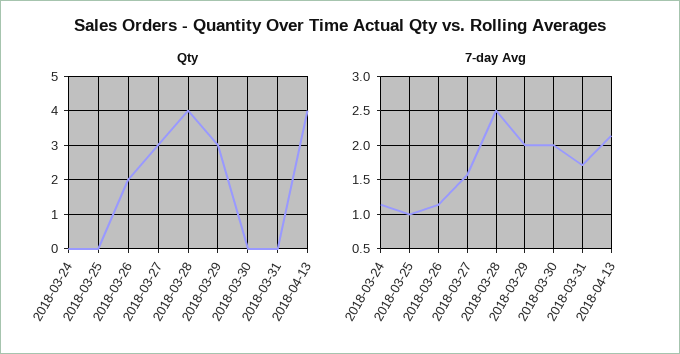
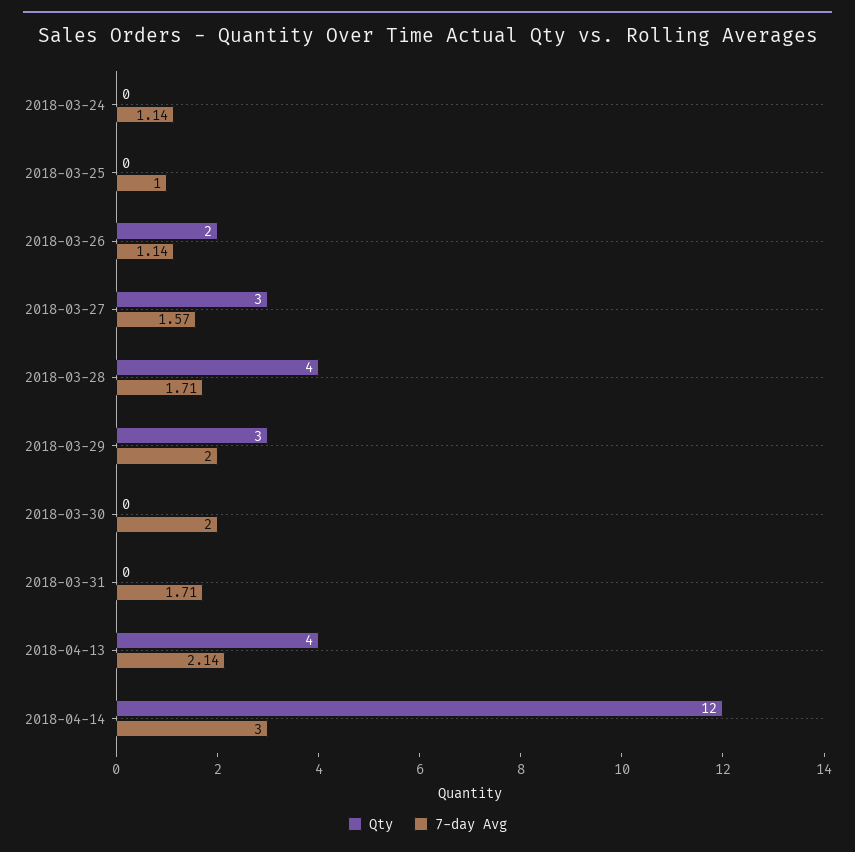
7-day Avg, 2018-03-28: 2.5 -> 1.71
Qty, 2018-04-14: none -> 12
7-day Avg, 2018-04-14: none -> 3

